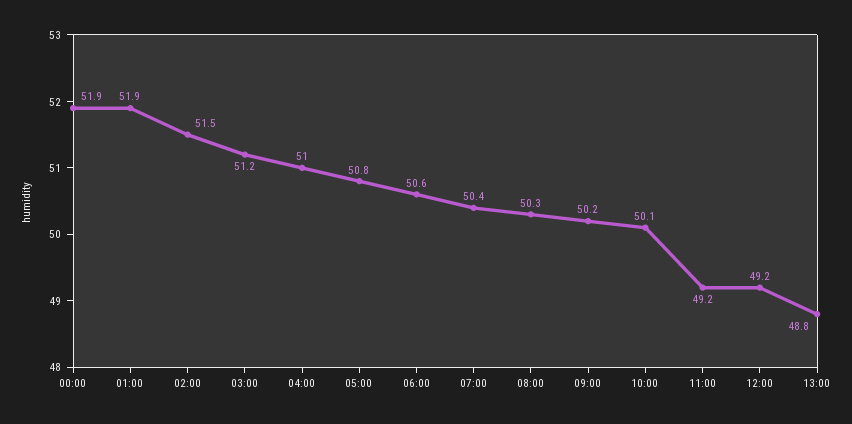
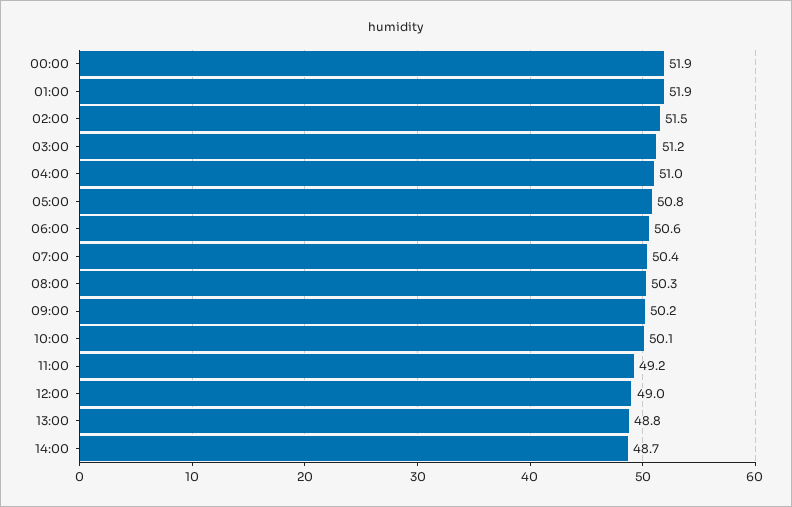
12:00: 49.2 -> 49
14:00: none -> 48.7

